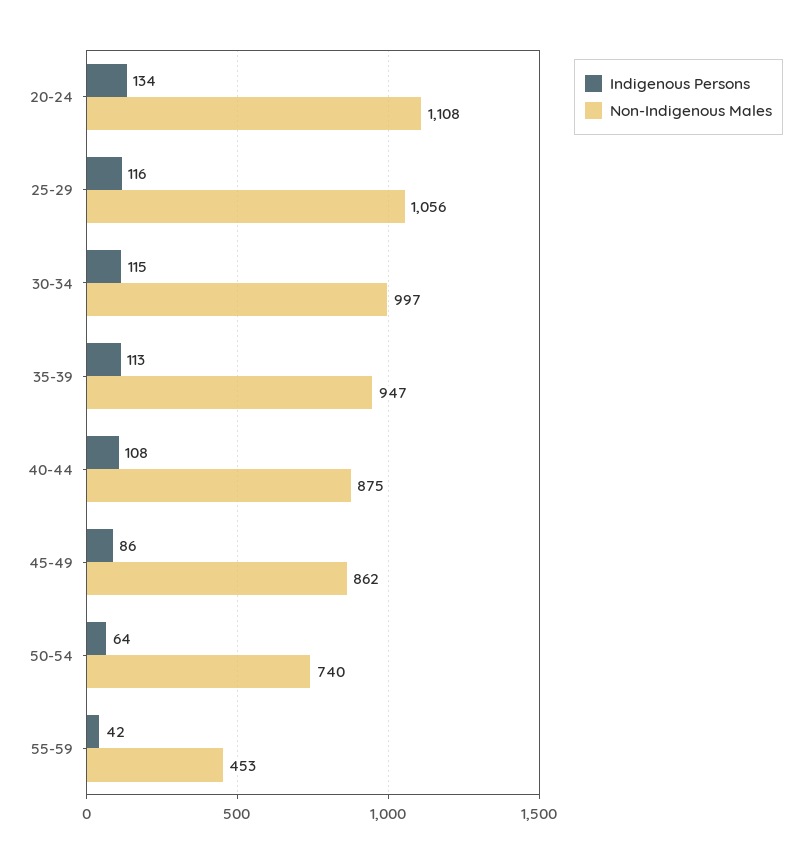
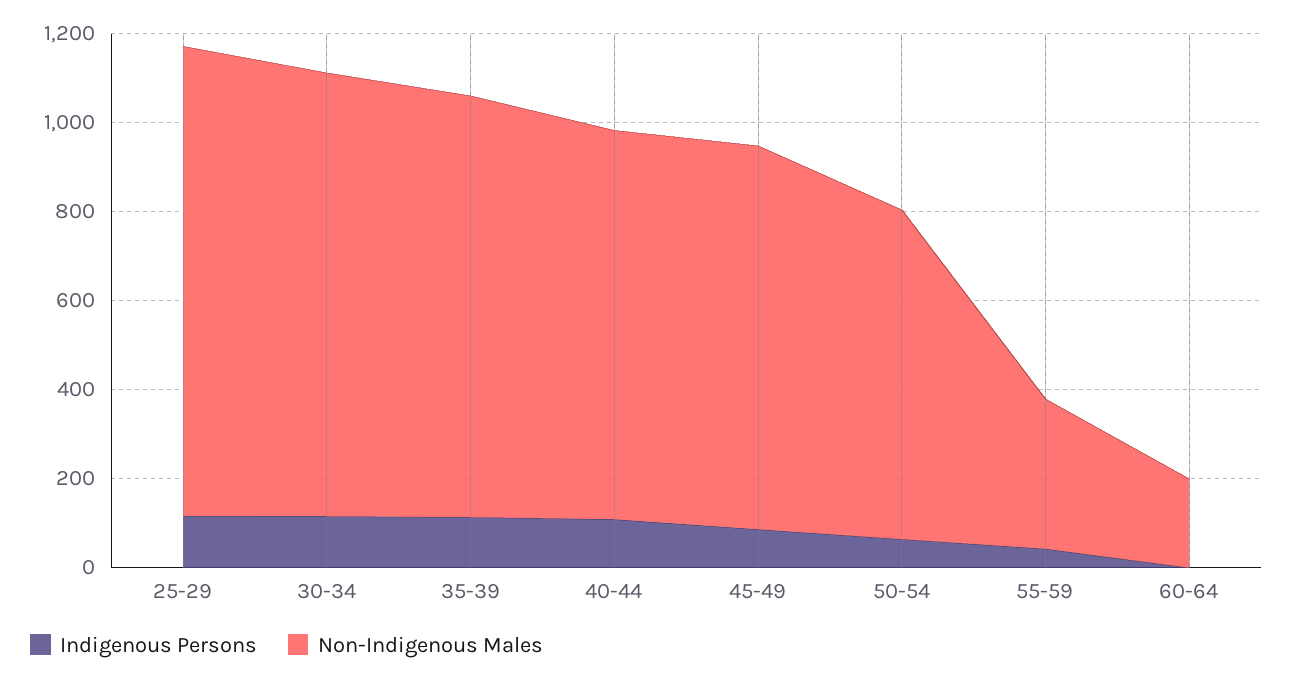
Indigenous Persons, 20-24: 134 -> none
Non-Indigenous Males, 20-24: 1108 -> none
Non-Indigenous Males, 55-59: 453 -> 350
Indigenous Persons, 60-64: none -> 0
Non-Indigenous Males, 60-64: none -> 200

